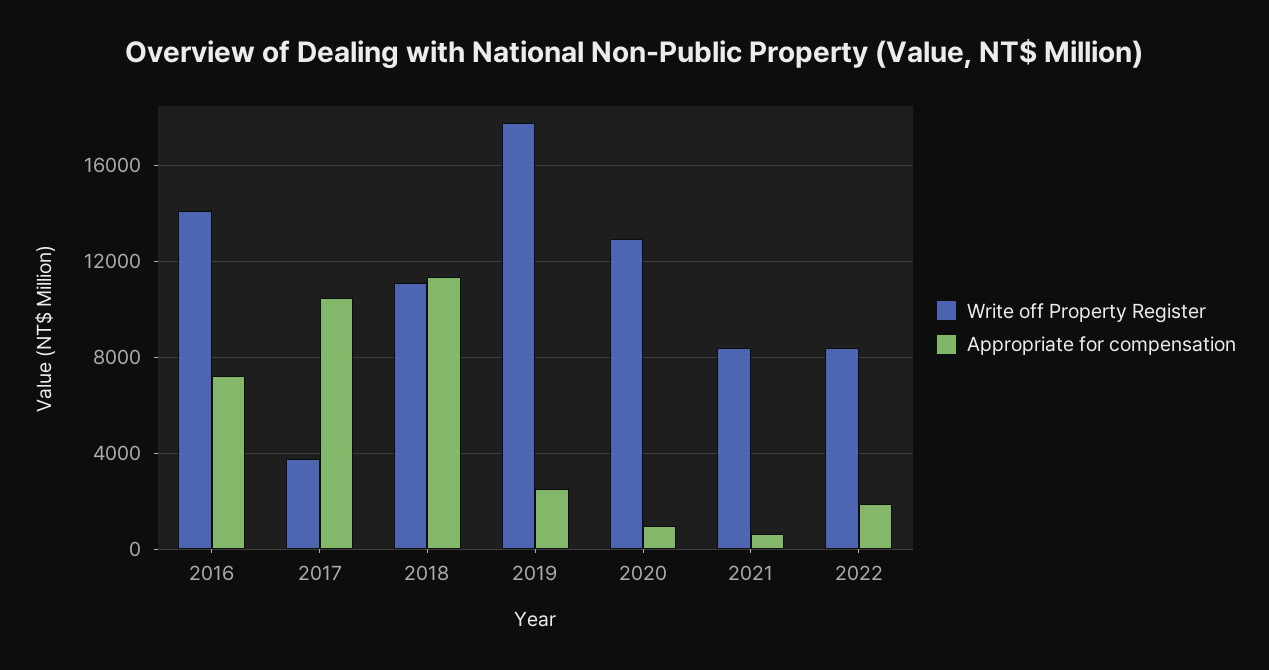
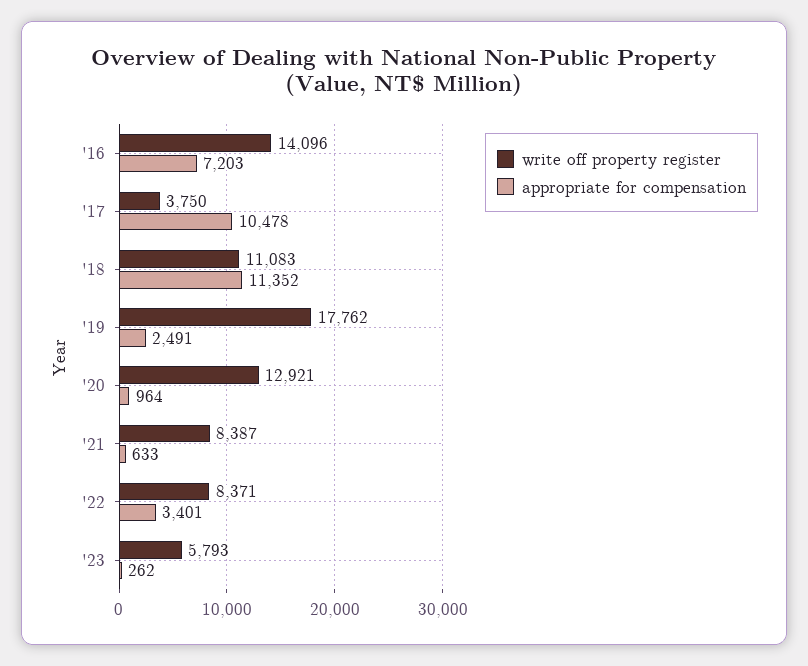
Appropriate for compensation, 2022: 2000 -> 3401
Write off Property Register, '23: none -> 5793
Appropriate for compensation, '23: none -> 262

